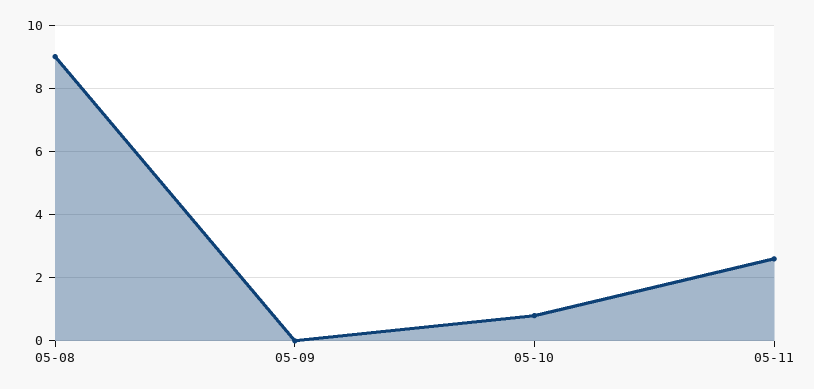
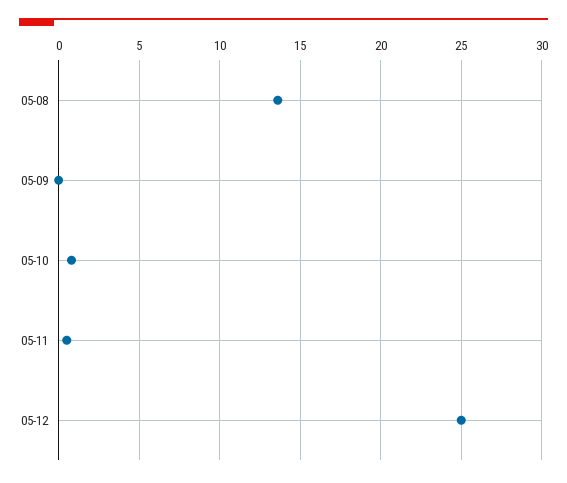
05-08: 9 -> 13.5
05-11: 2.5 -> 0.5
05-12: none -> 25

